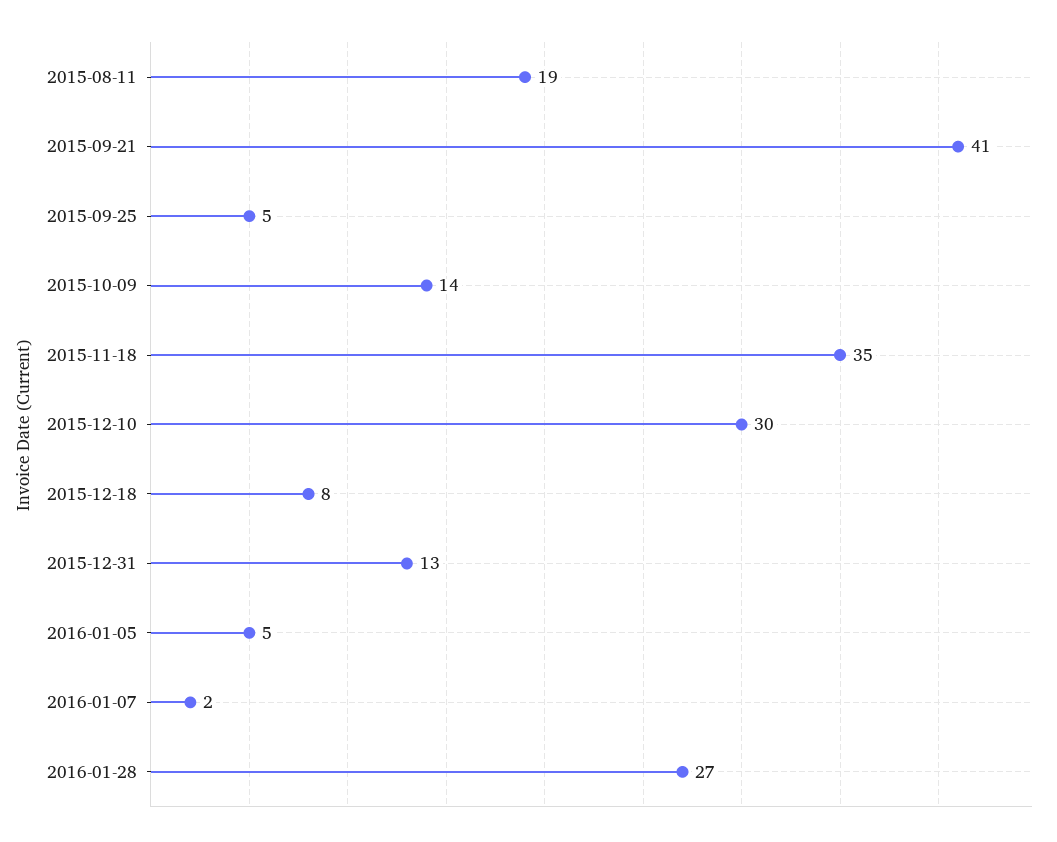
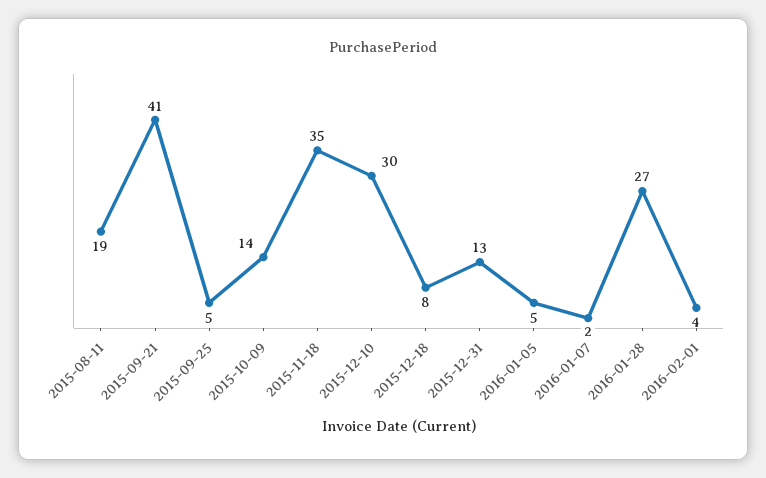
2016-02-01: none -> 4

